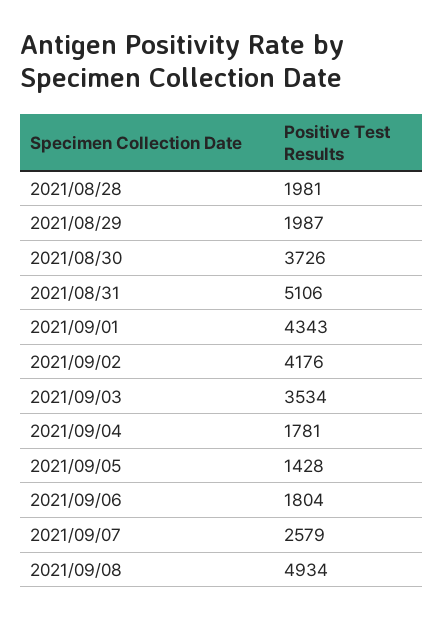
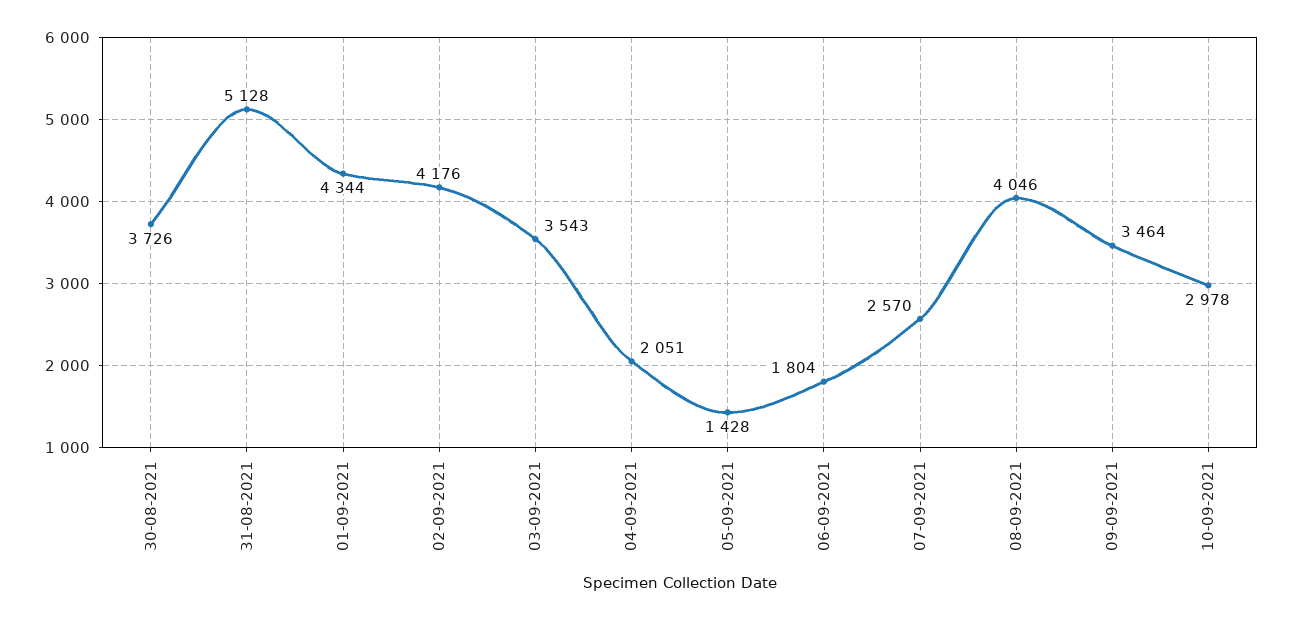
2021/08/28: 1981 -> none
2021/08/29: 1987 -> none
2021/08/31: 5106 -> 5128
2021/09/01: 4343 -> 4344
2021/09/03: 3534 -> 3543
2021/09/04: 1781 -> 2051
2021/09/07: 2579 -> 2570
2021/09/08: 4934 -> 4046
09-09-2021: none -> 3464
10-09-2021: none -> 2978

